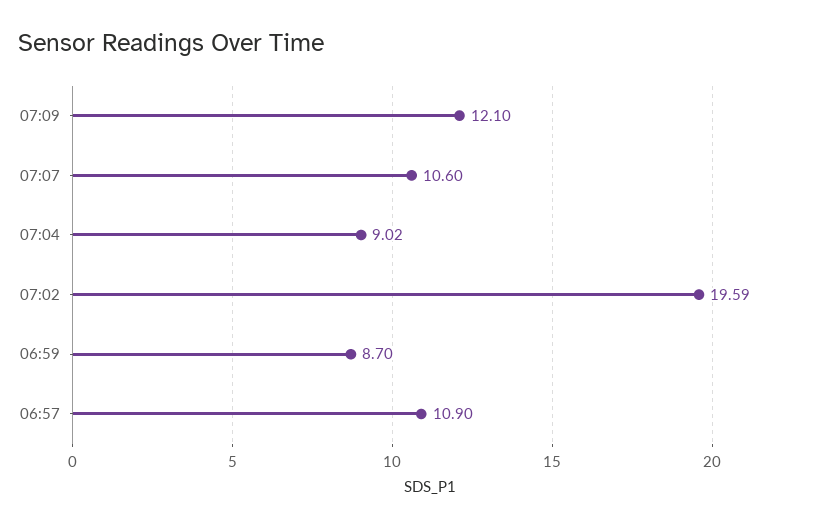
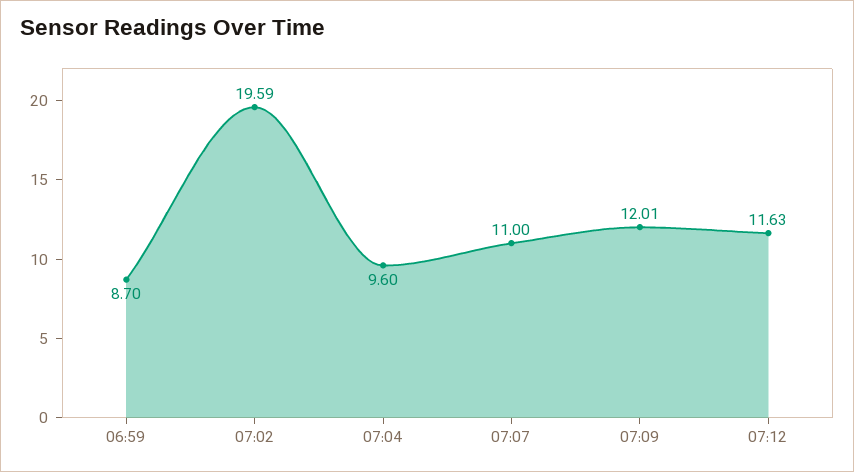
07:09: 12.1 -> 12.01
07:07: 10.6 -> 11
07:04: 9.02 -> 9.6
06:57: 10.9 -> none
07:12: none -> 11.63

